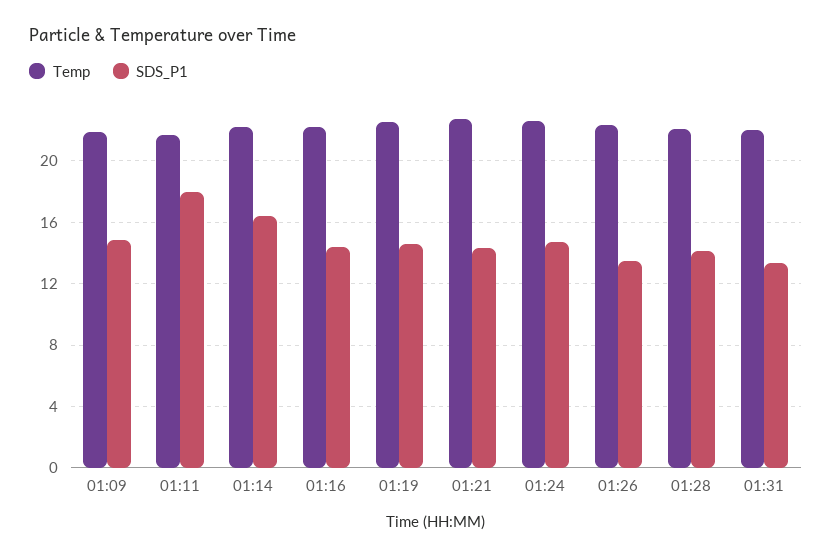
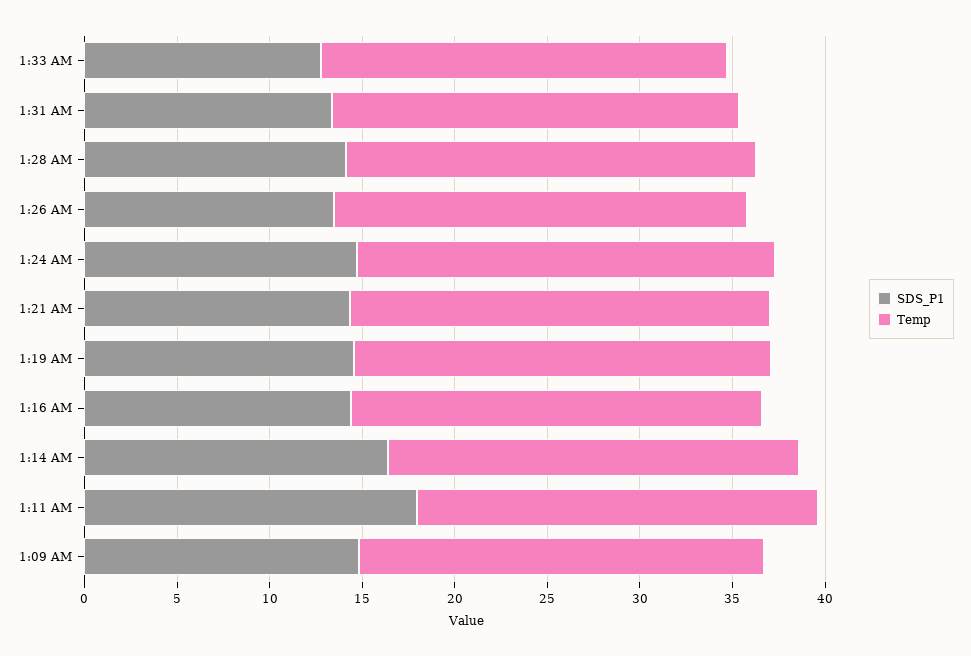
SDS_P1, 1:33 AM: none -> 13
Temp, 1:33 AM: none -> 22

